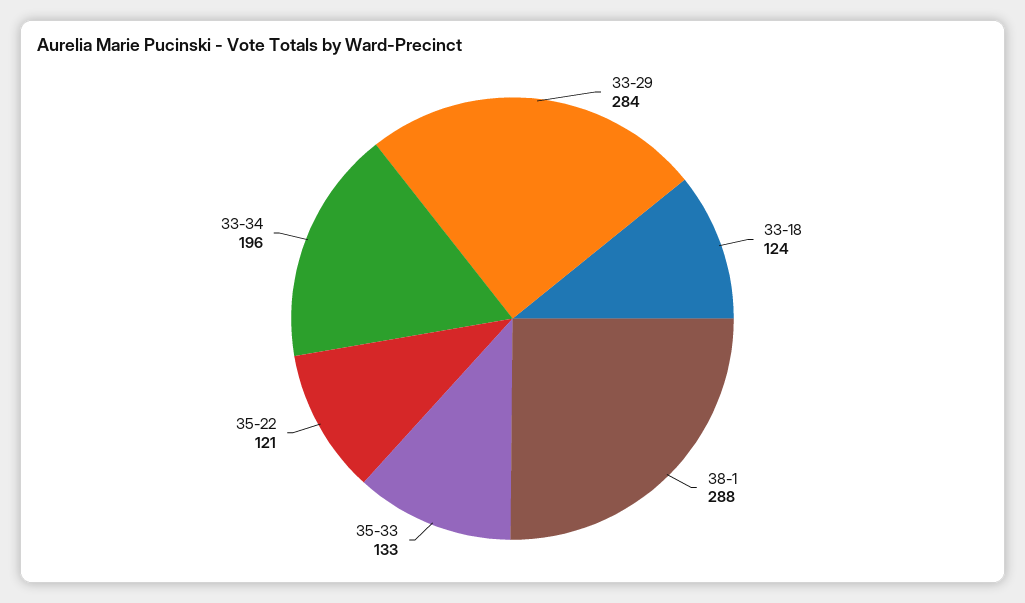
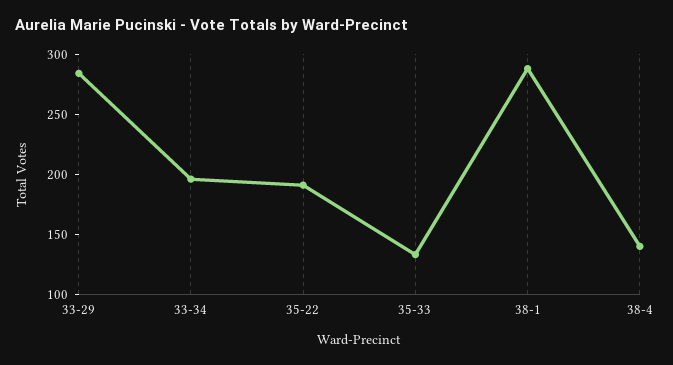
33-18: 124 -> none
35-22: 121 -> 190
38-4: none -> 140

